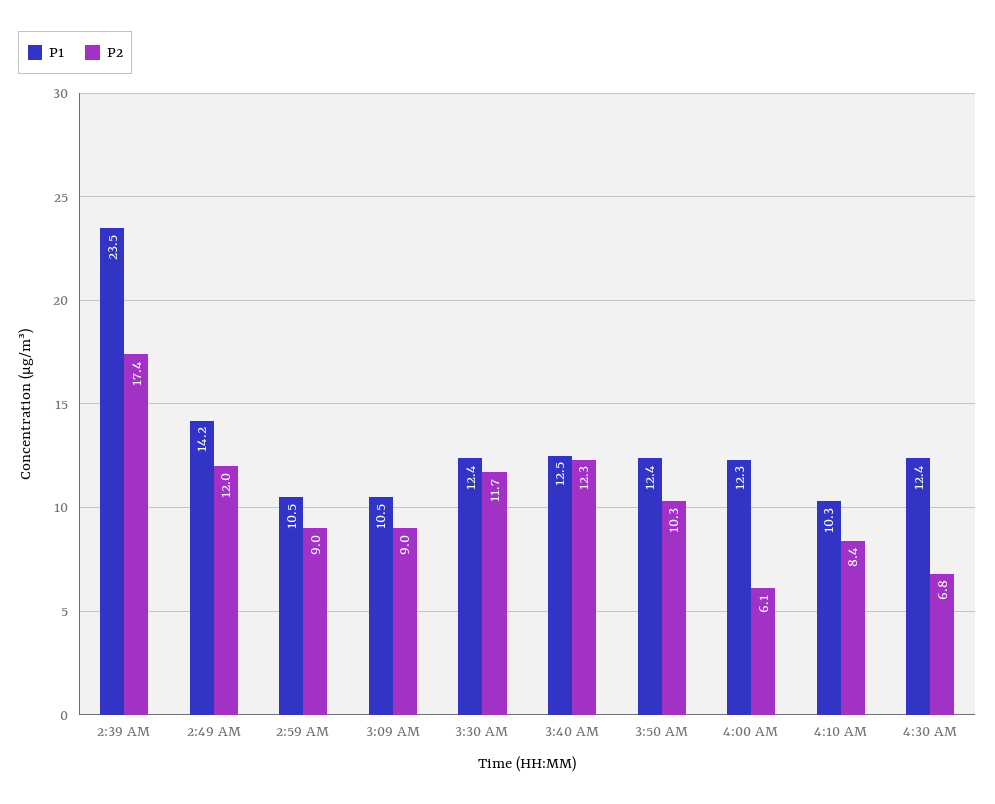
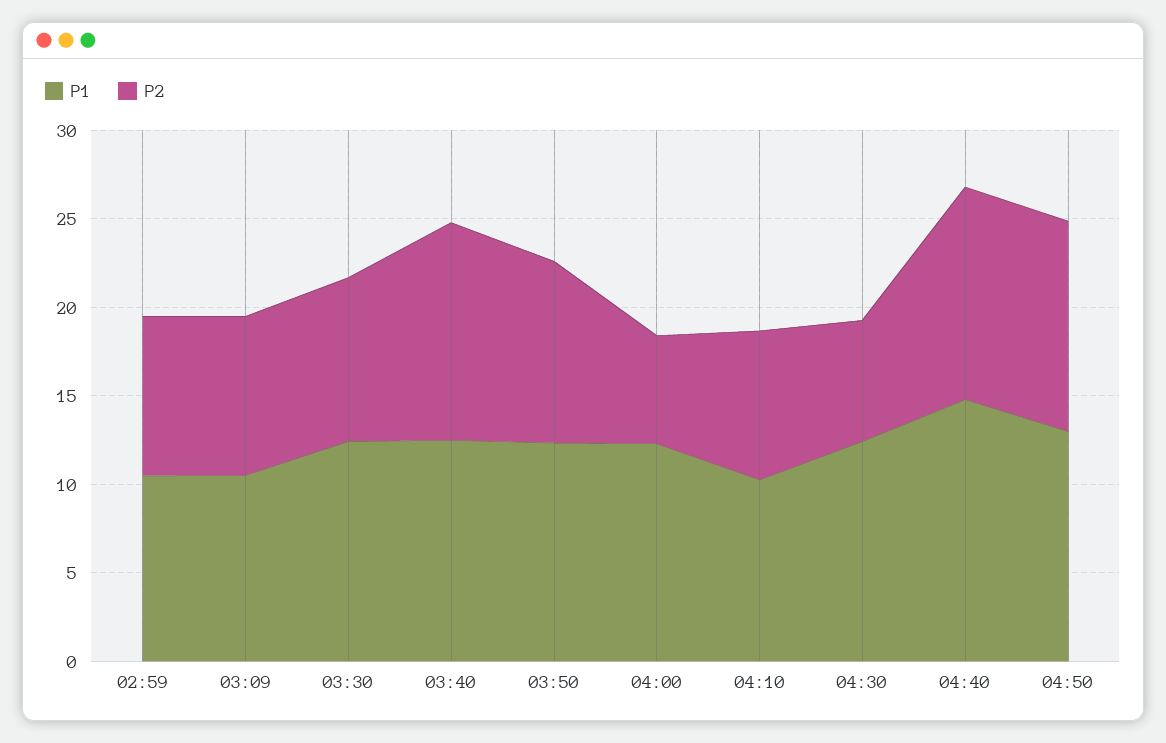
P1, 2:39 AM: 23.5 -> none
P2, 2:39 AM: 17.4 -> none
P1, 2:49 AM: 14.2 -> none
P2, 2:49 AM: 12 -> none
P2, 3:30 AM: 11.7 -> 9
P1, 04:40: none -> 15
P2, 04:40: none -> 12
P1, 04:50: none -> 13
P2, 04:50: none -> 12

